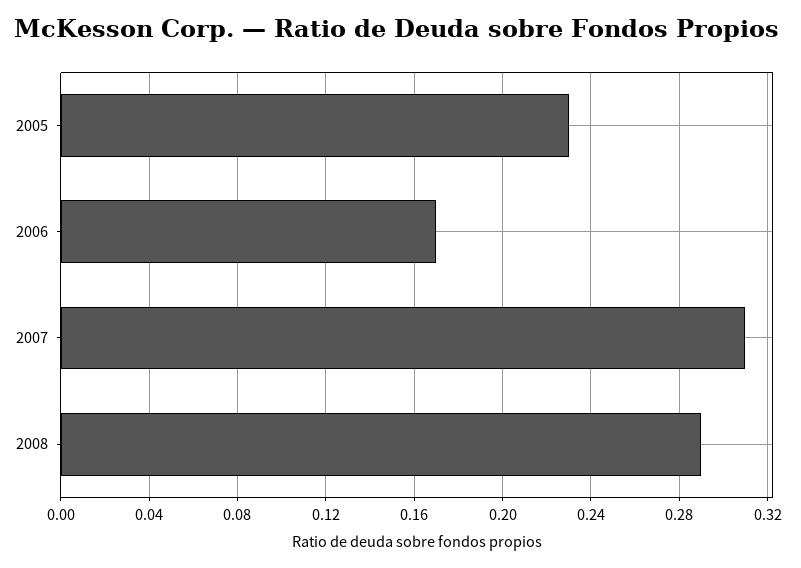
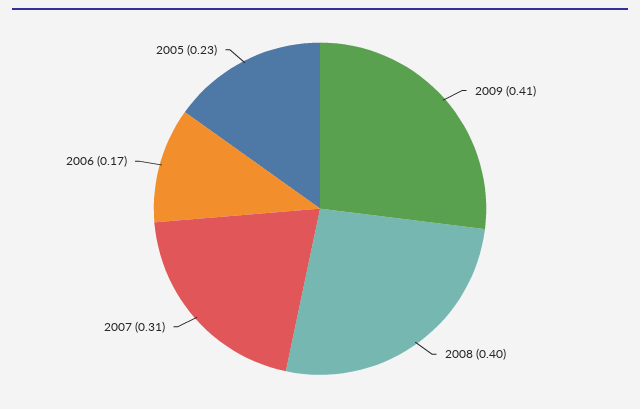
2008: 0.29 -> 0.4
2009: none -> 0.41

